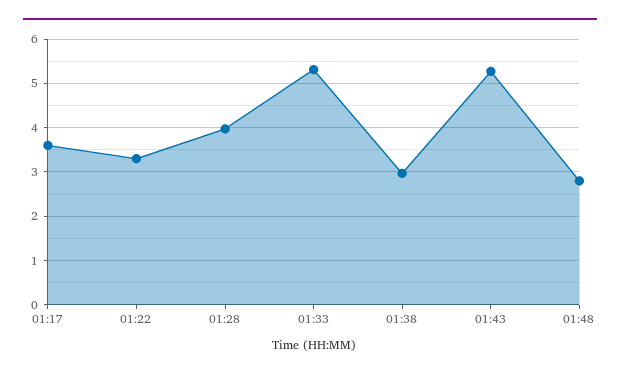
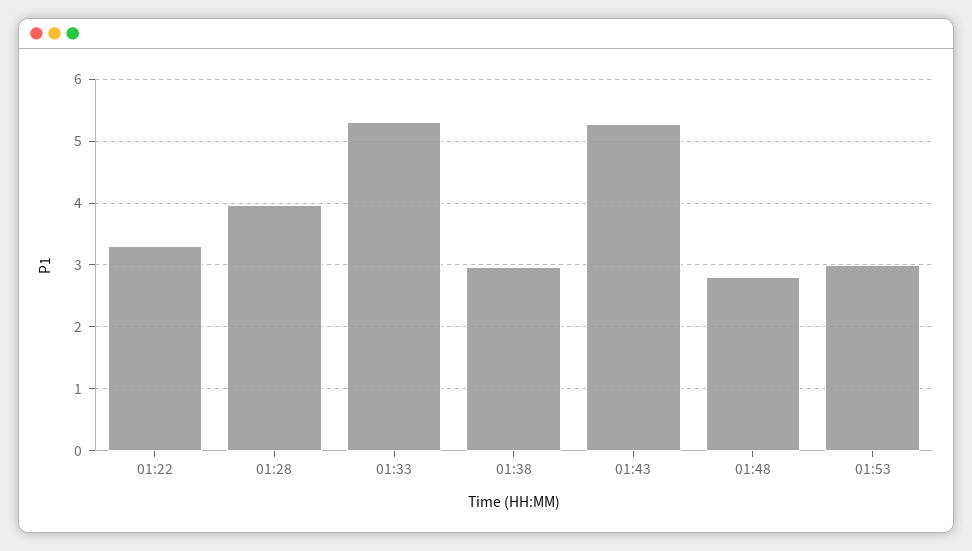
01:17: 3.6 -> none
01:53: none -> 3

